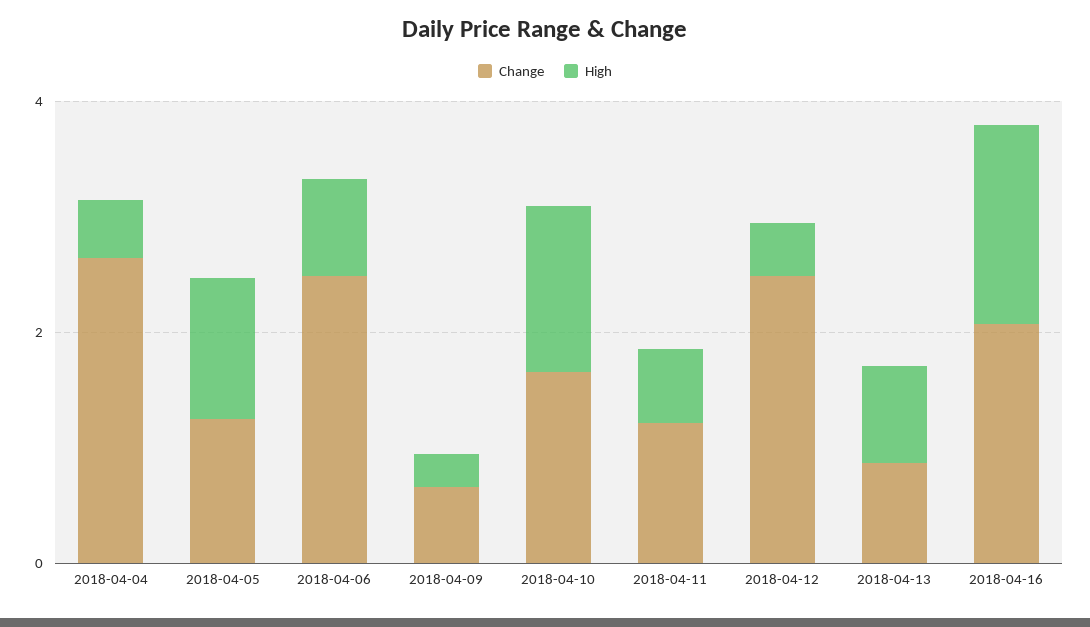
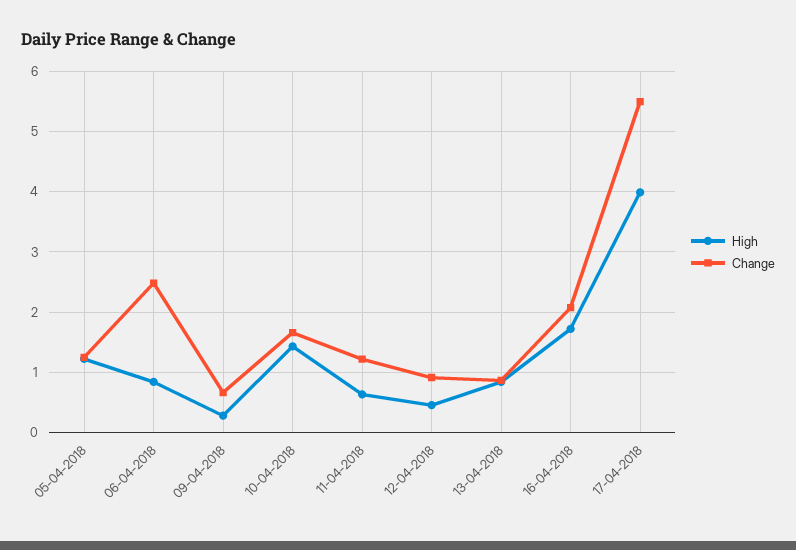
Change, 2018-04-04: 2.5 -> none
High, 2018-04-04: 0.5 -> none
Change, 2018-04-12: 2.5 -> 0.9
High, 17-04-2018: none -> 4
Change, 17-04-2018: none -> 5.5

